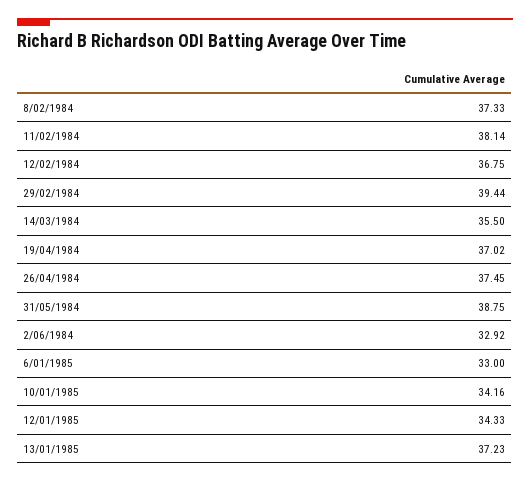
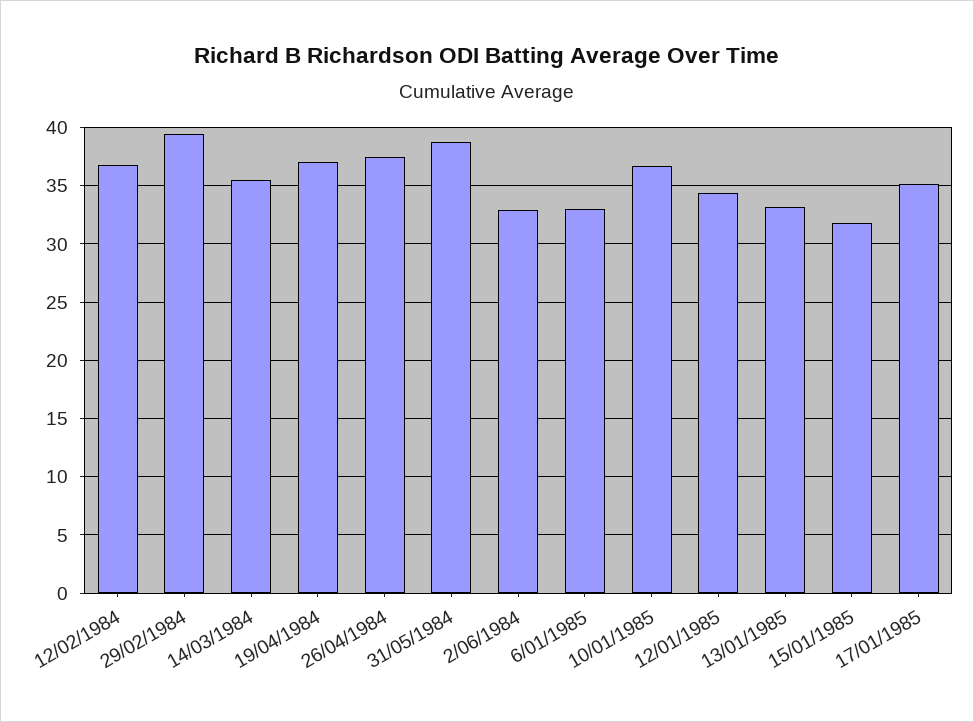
8/02/1984: 37.33 -> none
11/02/1984: 38.14 -> none
10/01/1985: 34.16 -> 37
13/01/1985: 37.23 -> 33
15/01/1985: none -> 32
17/01/1985: none -> 35

